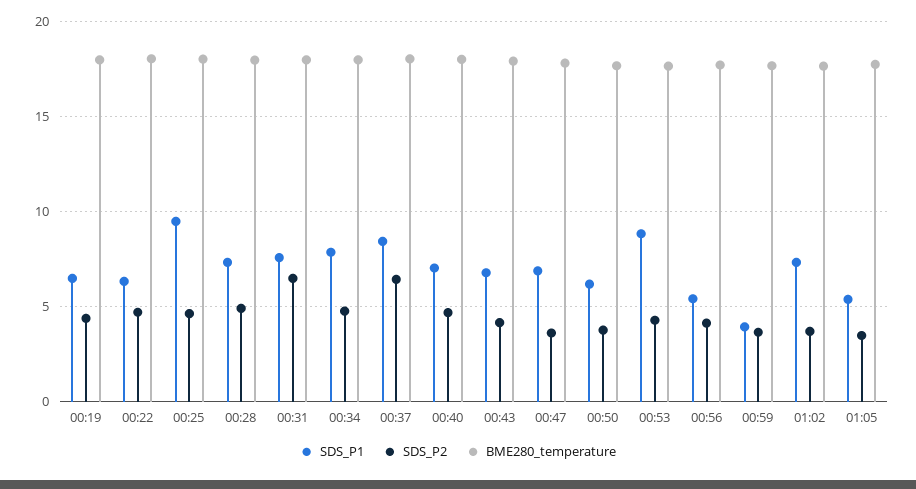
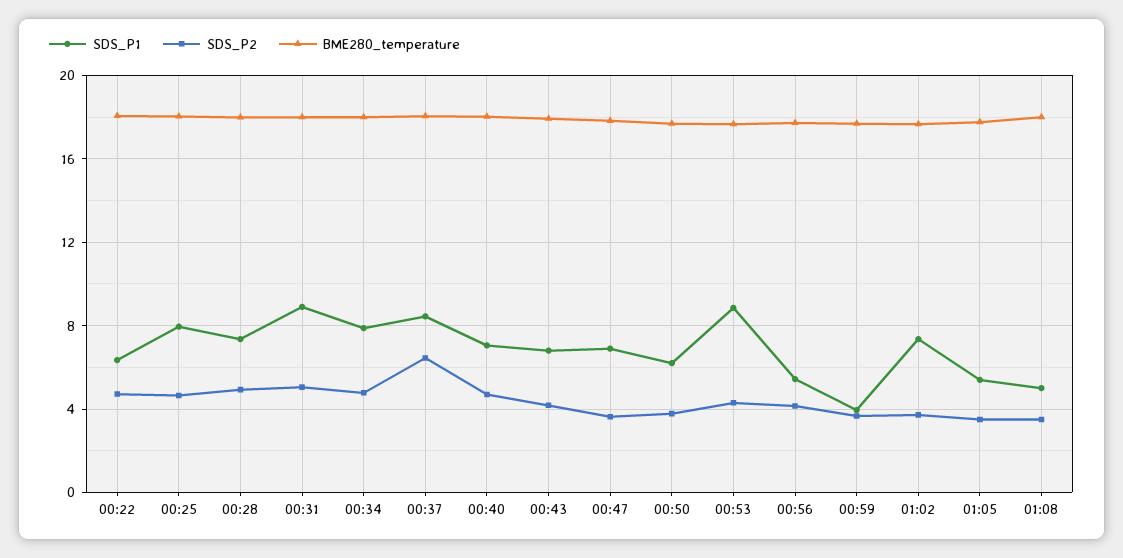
SDS_P1, 00:19: 6.5 -> none
SDS_P2, 00:19: 4.5 -> none
BME280_temperature, 00:19: 18 -> none
SDS_P1, 00:25: 9.5 -> 8
SDS_P1, 00:31: 7.5 -> 9
SDS_P2, 00:31: 6.5 -> 5
SDS_P1, 01:08: none -> 5
SDS_P2, 01:08: none -> 3.5
BME280_temperature, 01:08: none -> 18

